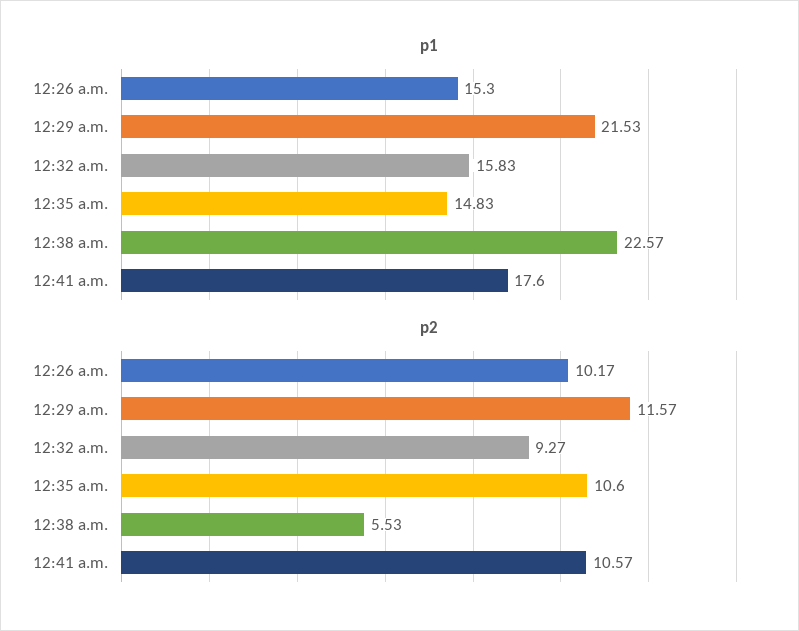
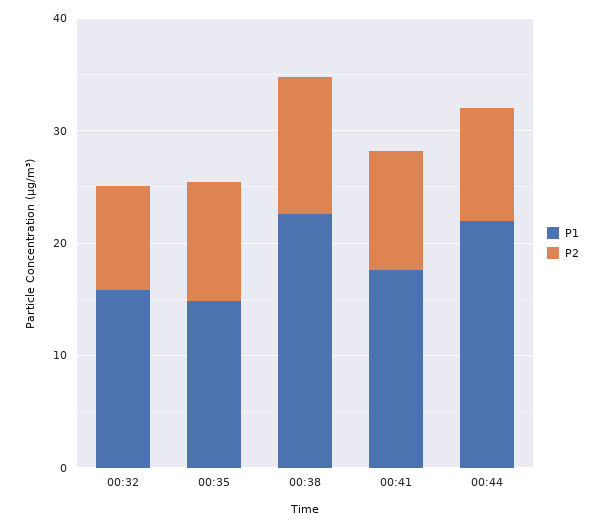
p1, 12:26 a.m.: 15.3 -> none
p1, 12:29 a.m.: 21.53 -> none
p2, 12:26 a.m.: 10.17 -> none
p2, 12:29 a.m.: 11.57 -> none
p2, 12:38 a.m.: 5.53 -> 12
p1, 00:44: none -> 22
p2, 00:44: none -> 10

